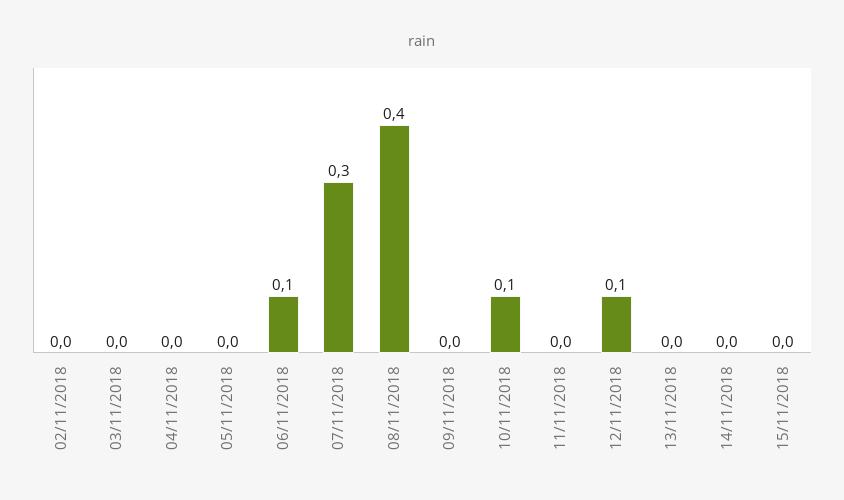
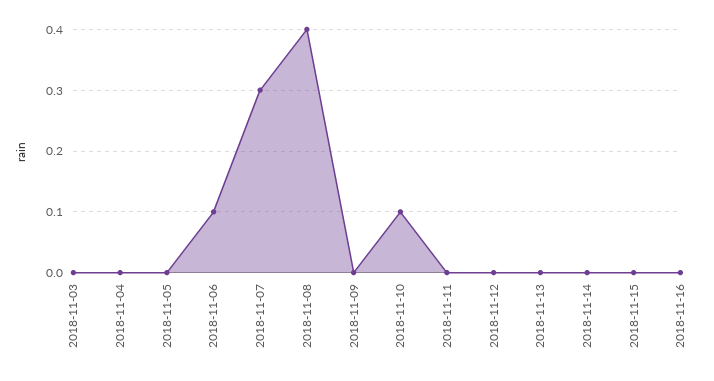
02/11/2018: 0 -> none
12/11/2018: 0.1 -> 0
2018-11-16: none -> 0

